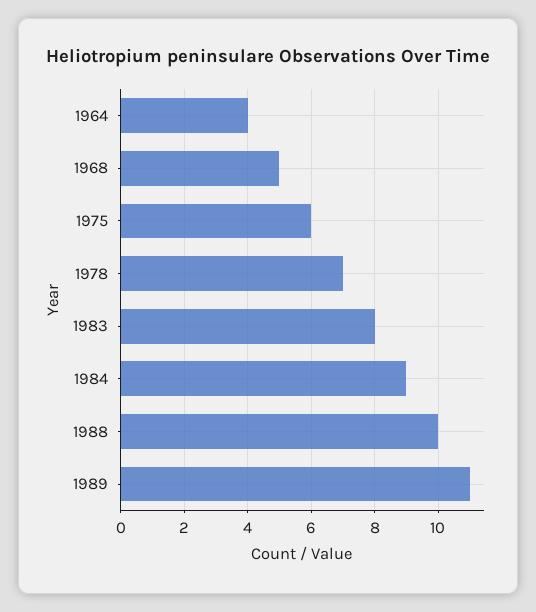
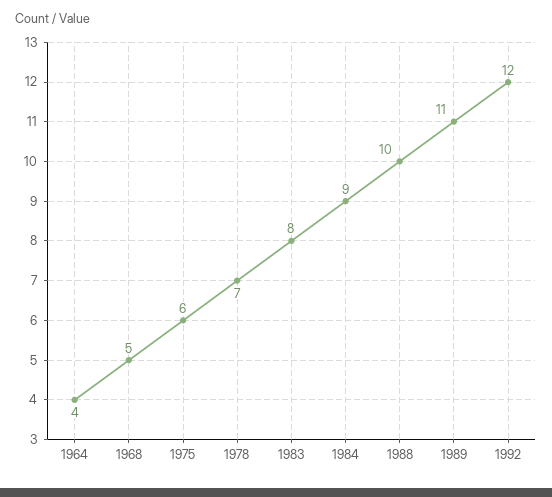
1992: none -> 12

